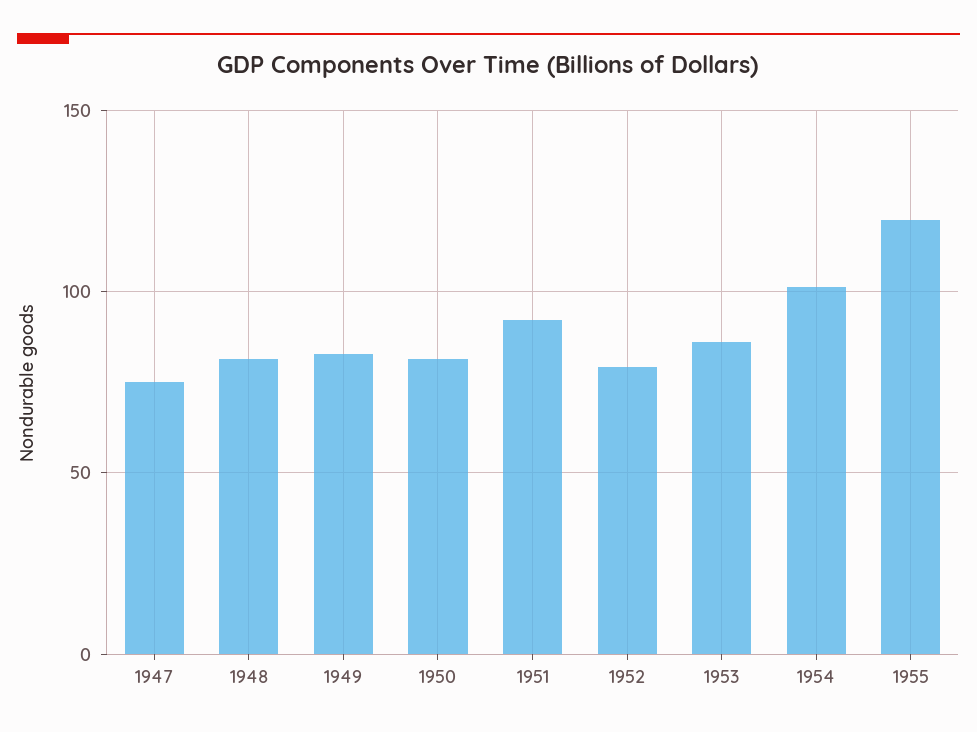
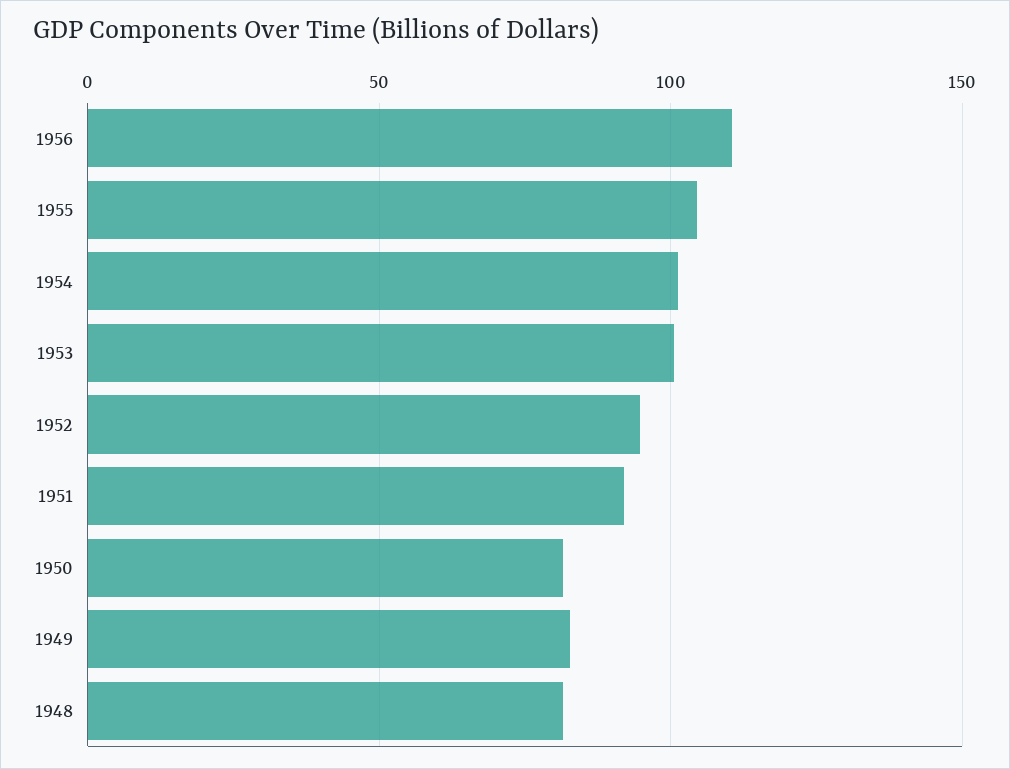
1947: 75 -> none
1952: 80 -> 95
1953: 85 -> 100
1955: 120 -> 105
1956: none -> 110

